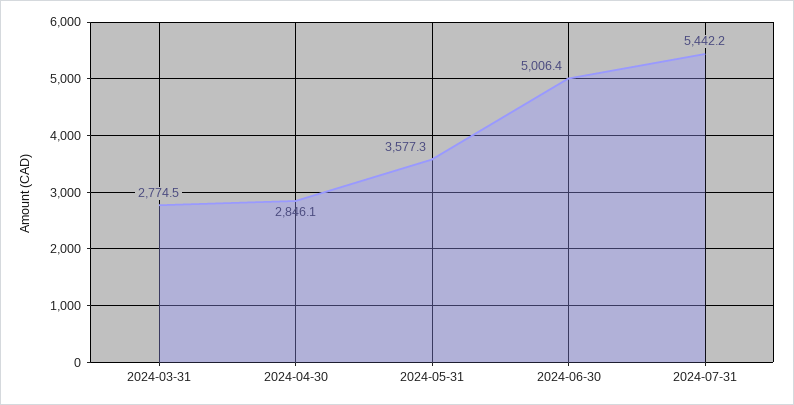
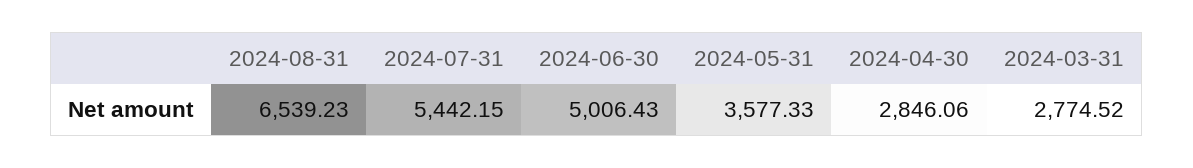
2024-08-31: none -> 6539.23

